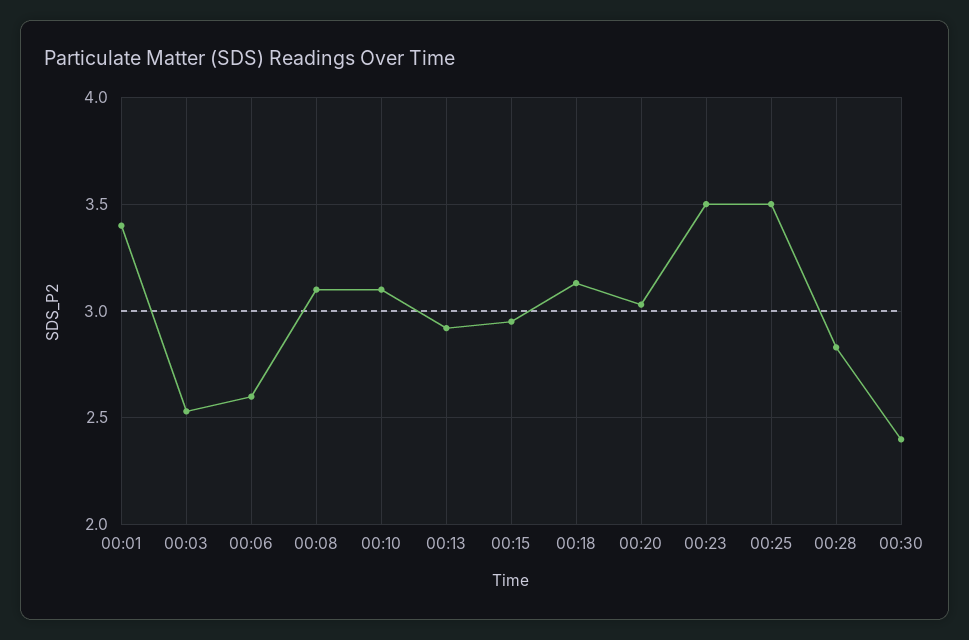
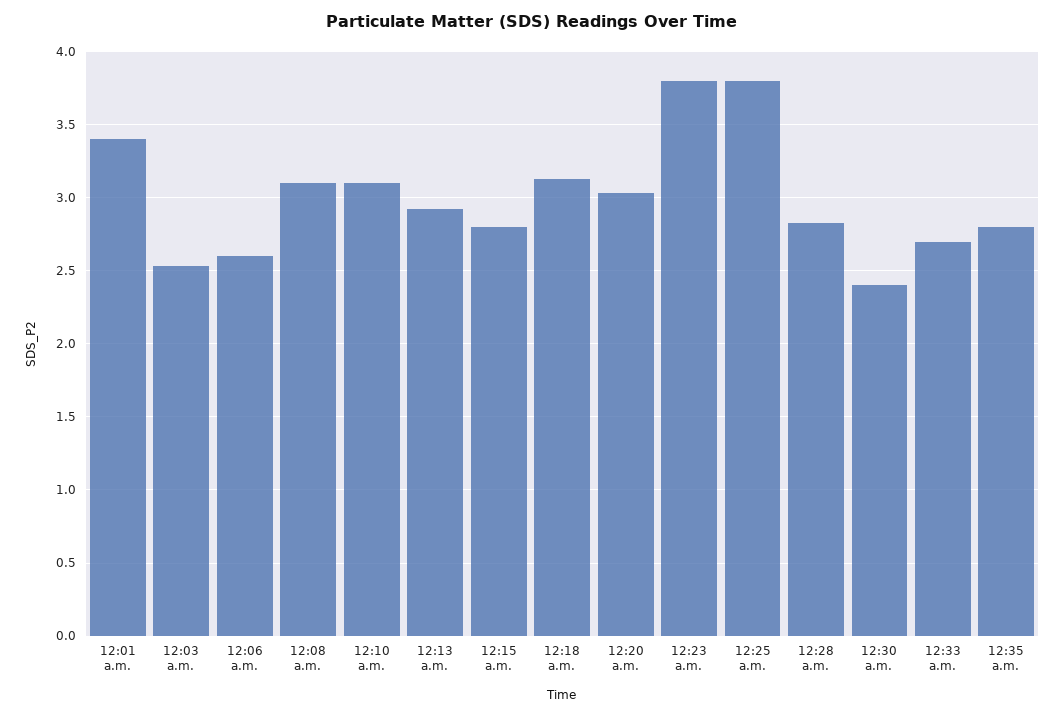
00:15: 2.95 -> 2.8
00:23: 3.5 -> 3.8
00:25: 3.5 -> 3.8
12:33 a.m.: none -> 2.7
12:35 a.m.: none -> 2.8

